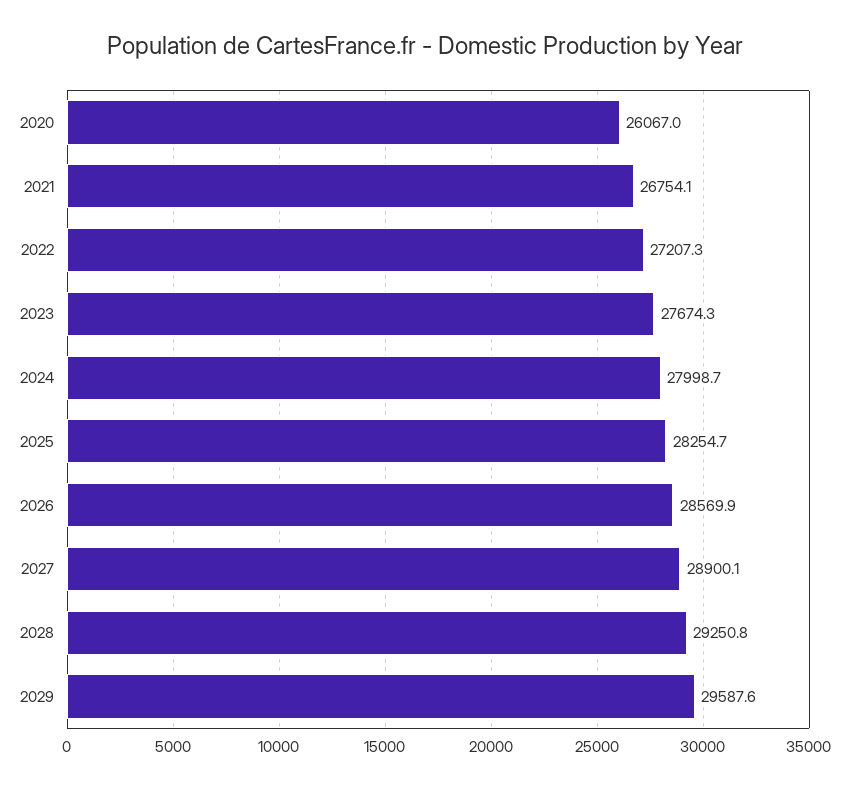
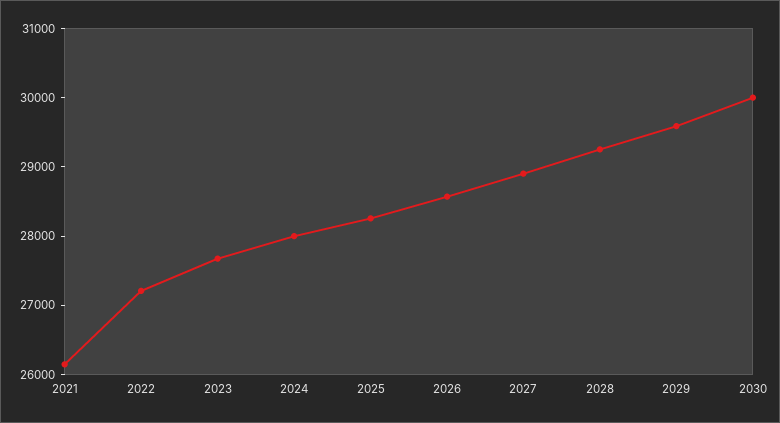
2020: 26067 -> none
2021: 26754.1 -> 26200
2030: none -> 30000

